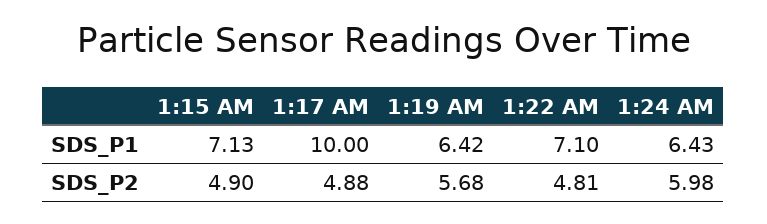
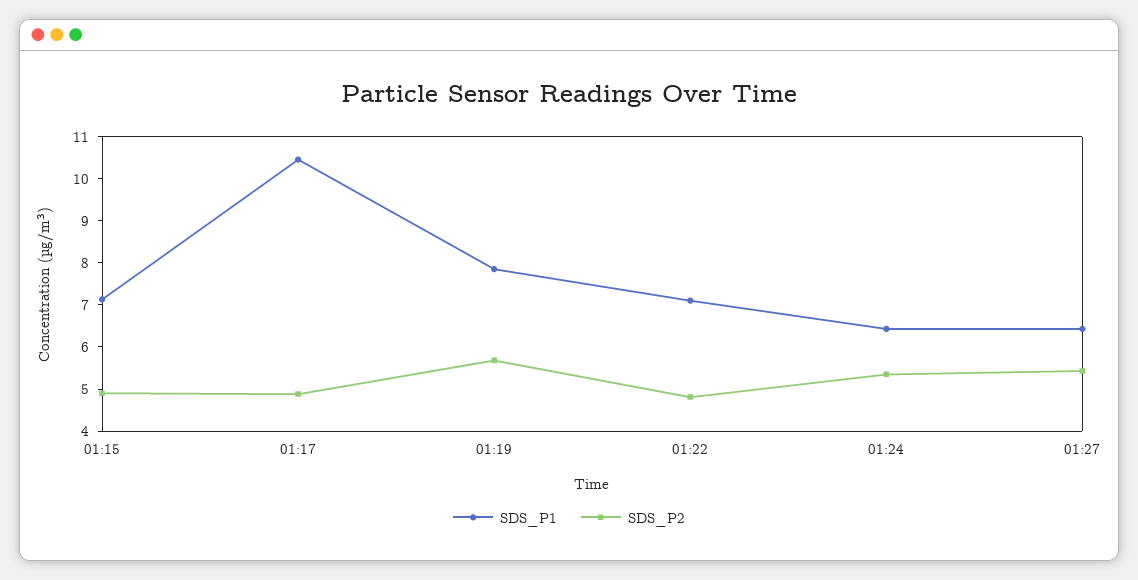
SDS_P1, 1:17 AM: 10 -> 10.4
SDS_P1, 1:19 AM: 6.42 -> 7.8
SDS_P2, 1:24 AM: 5.98 -> 5.4
SDS_P1, 01:27: none -> 6.4
SDS_P2, 01:27: none -> 5.4

